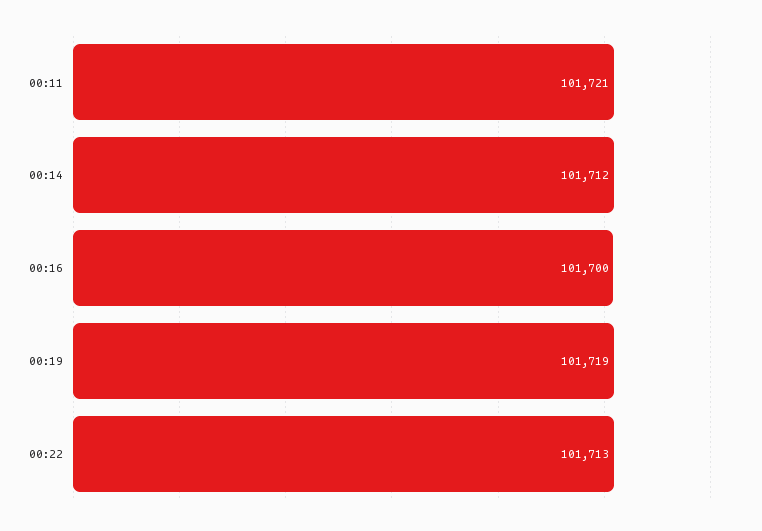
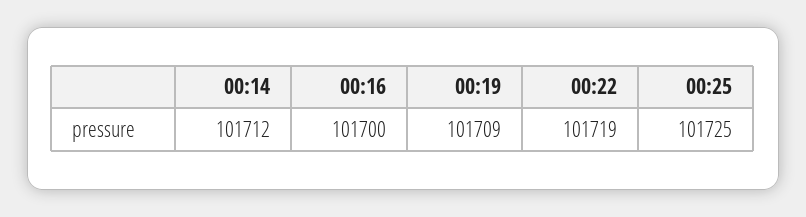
00:11: 101721 -> none
00:19: 101719 -> 101709
00:22: 101713 -> 101719
00:25: none -> 101725

